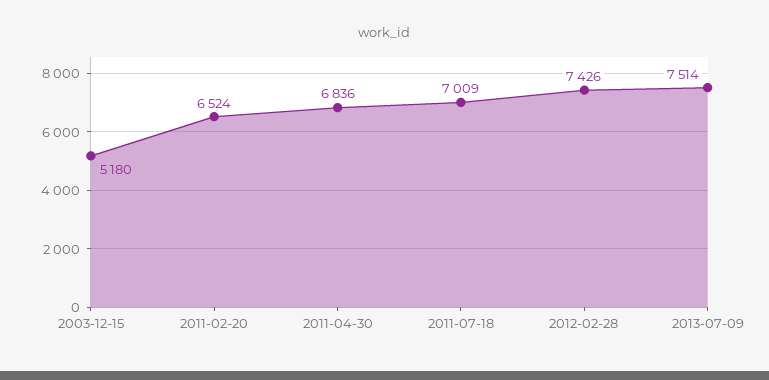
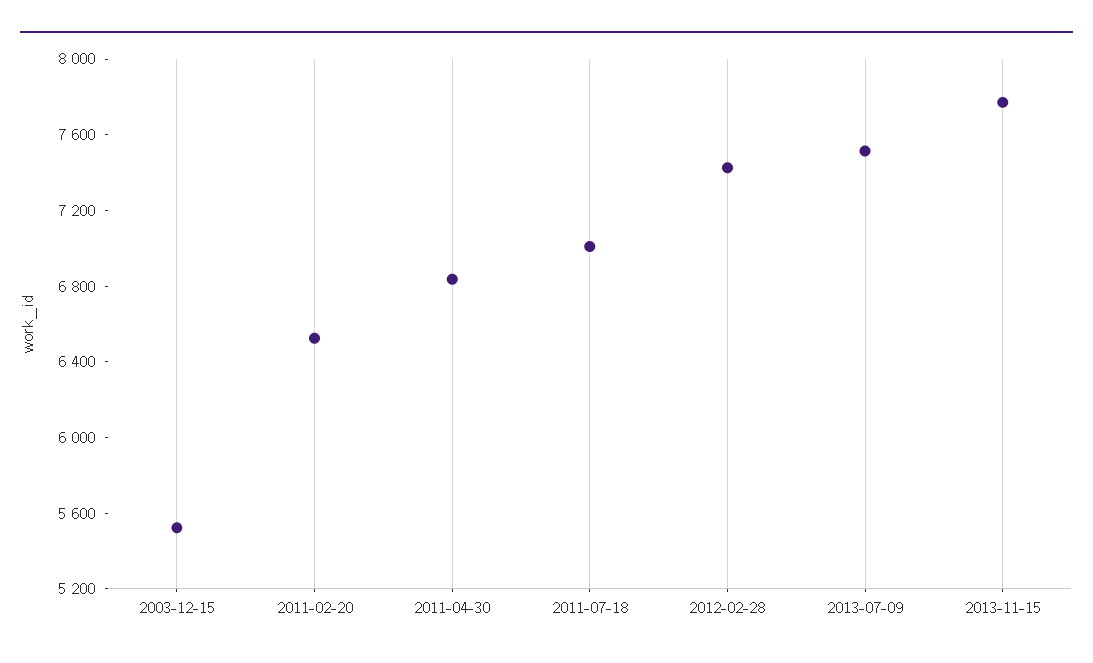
2003-12-15: 5180 -> 5500
2013-11-15: none -> 7800

